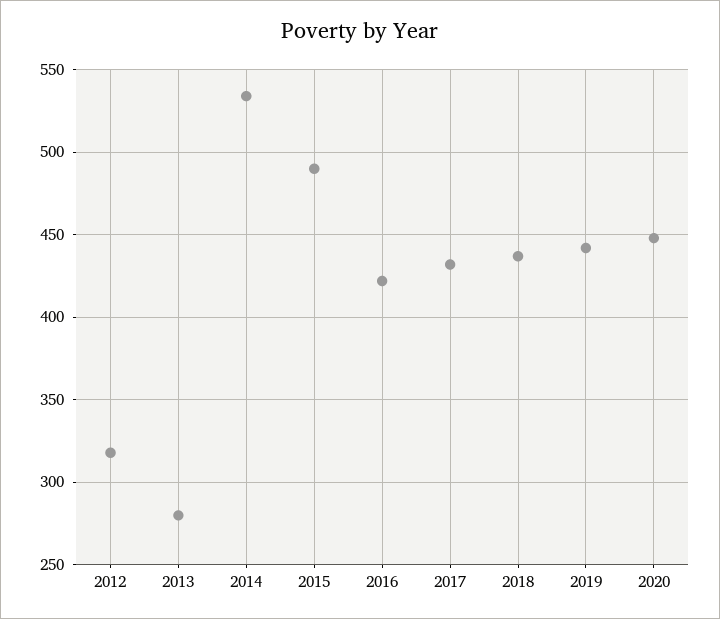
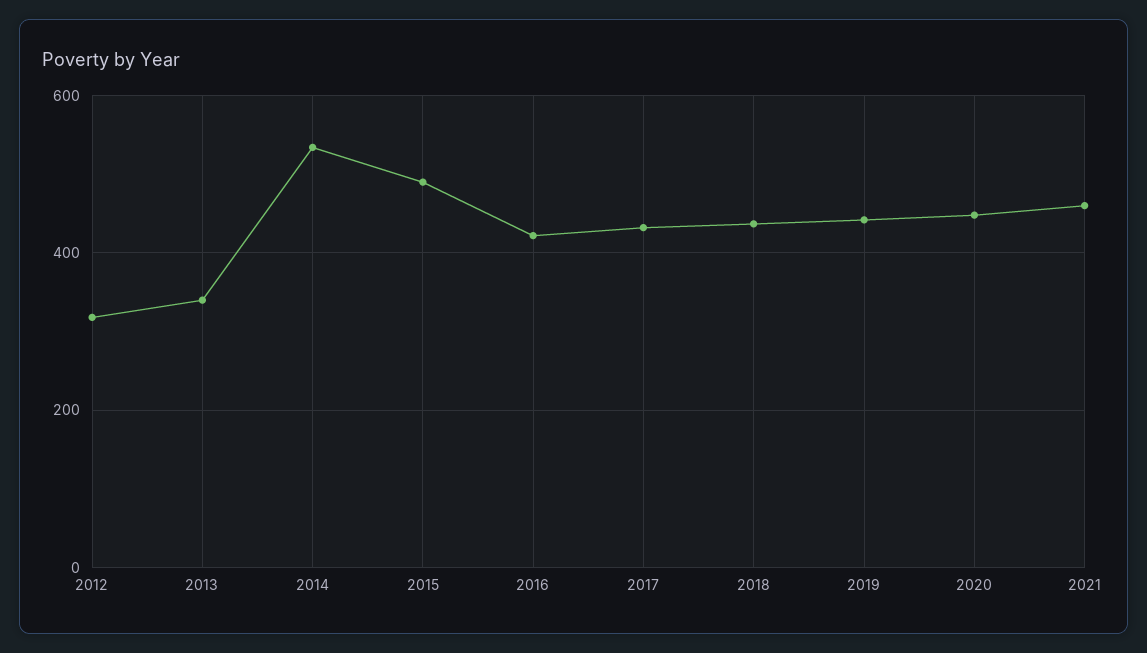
2013: 280 -> 340
2021: none -> 460

